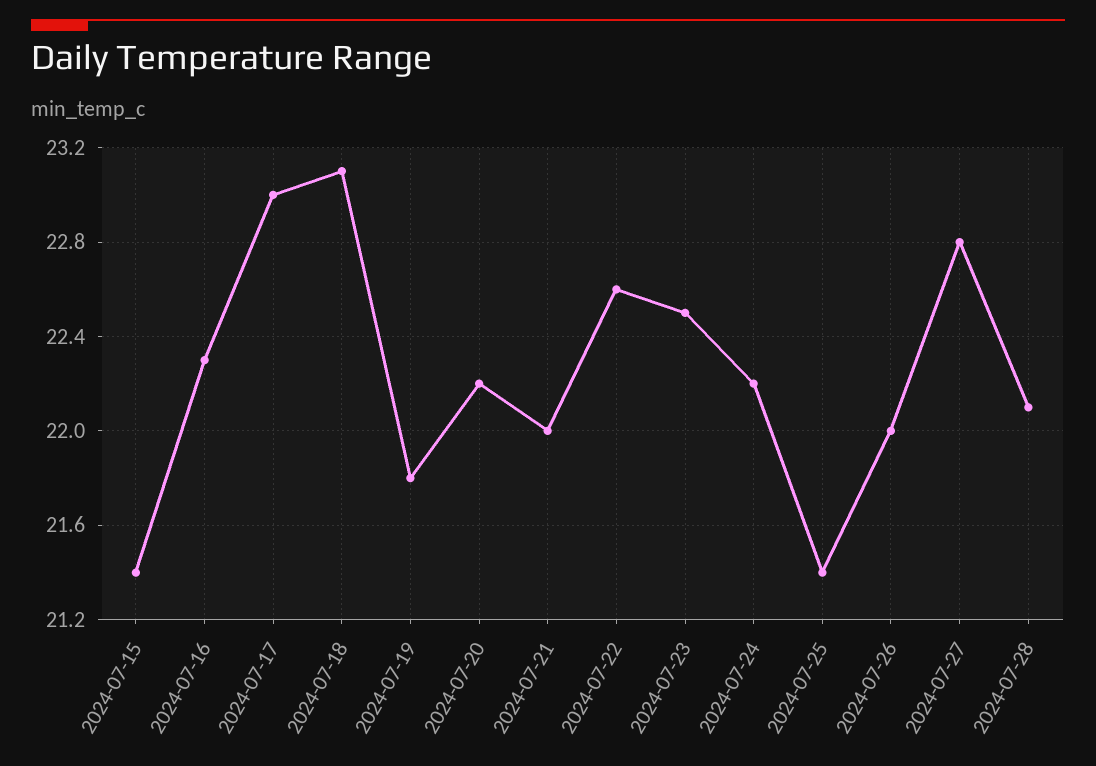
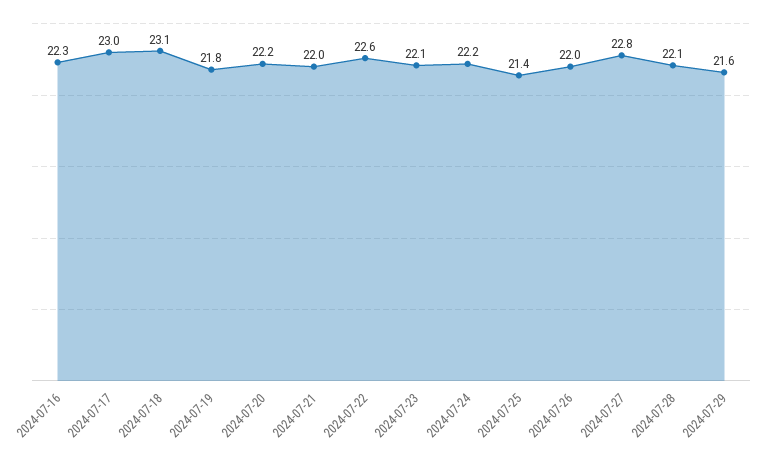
2024-07-15: 21.4 -> none
2024-07-23: 22.5 -> 22.1
2024-07-29: none -> 21.6

